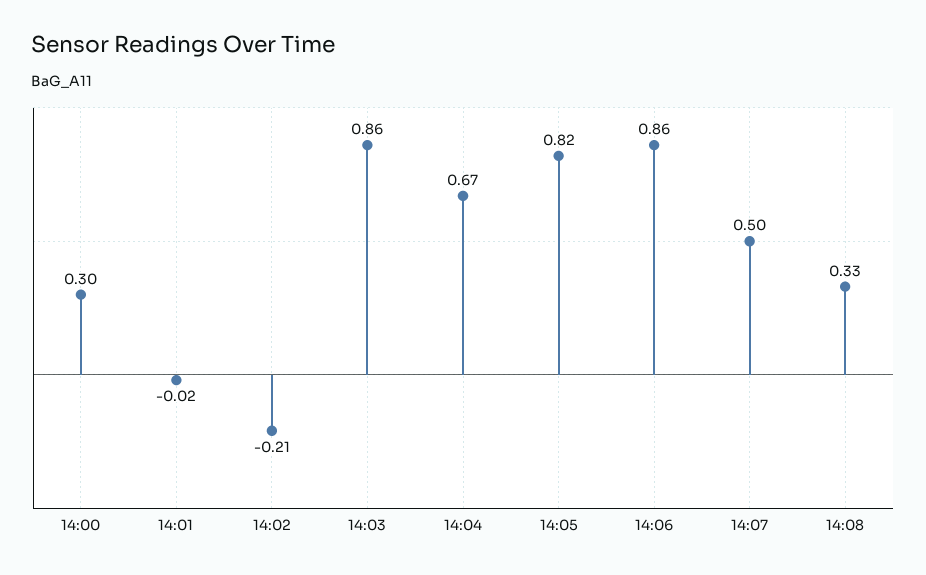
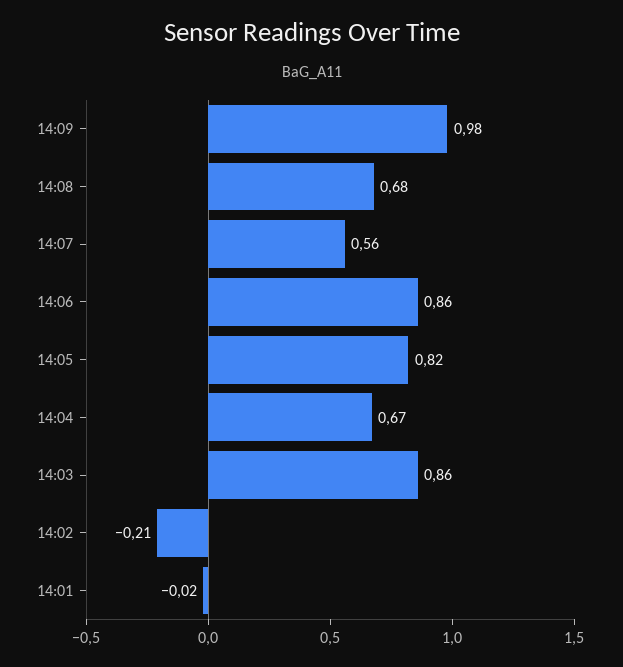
14:00: 0.3 -> none
14:07: 0.5 -> 0.56
14:08: 0.33 -> 0.68
14:09: none -> 0.98

